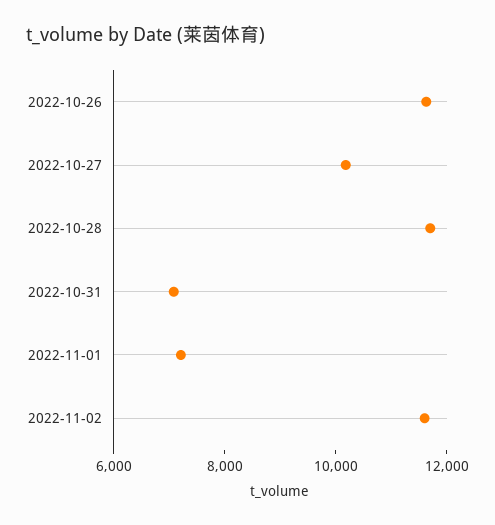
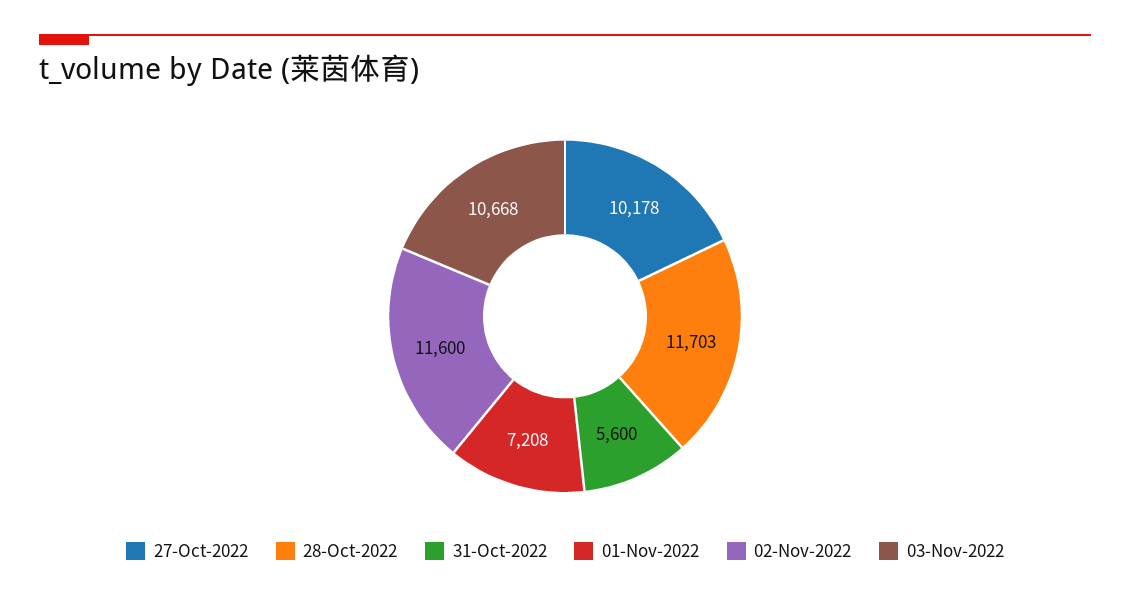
2022-10-26: 11500 -> none
2022-10-31: 7000 -> 5600
03-Nov-2022: none -> 10668

